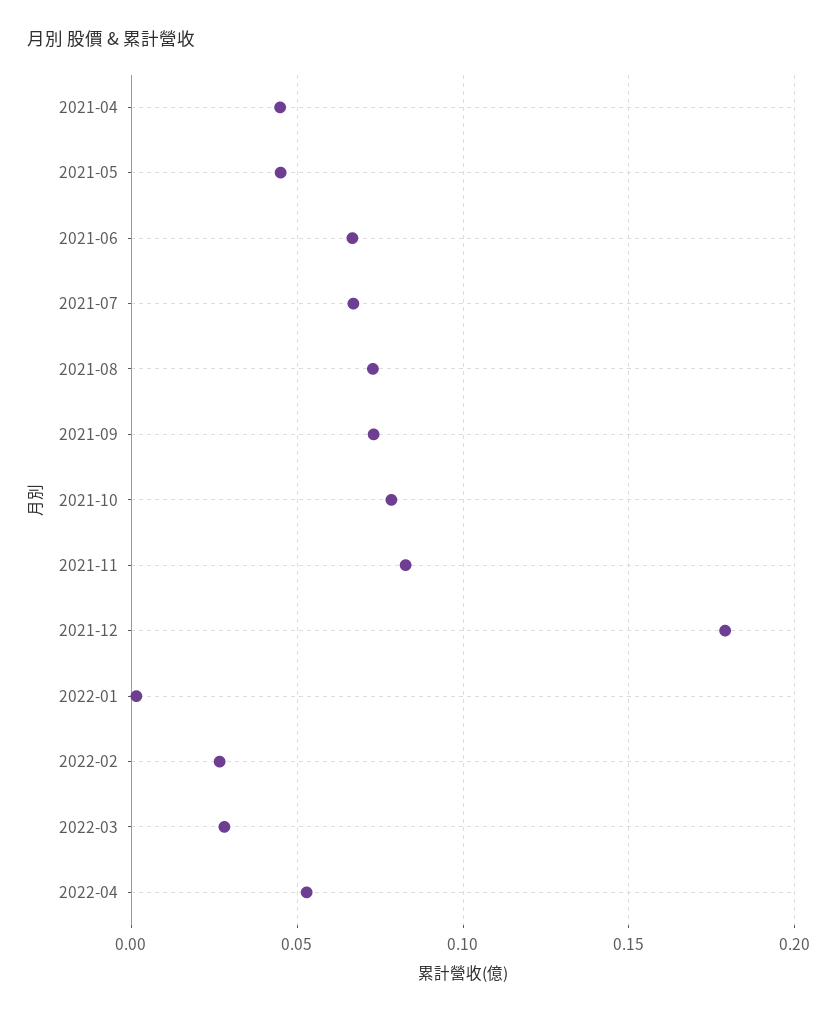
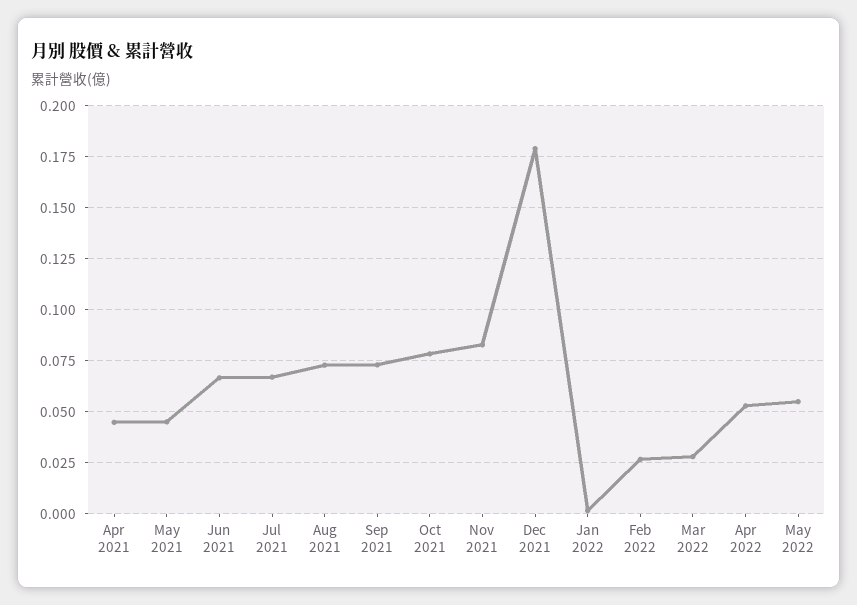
May 2022: none -> 0.055

